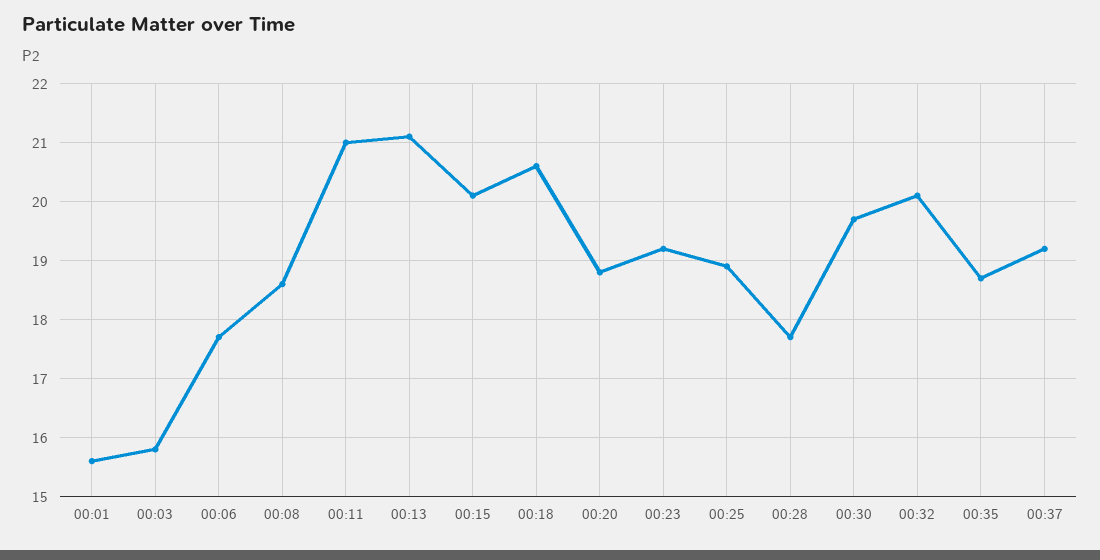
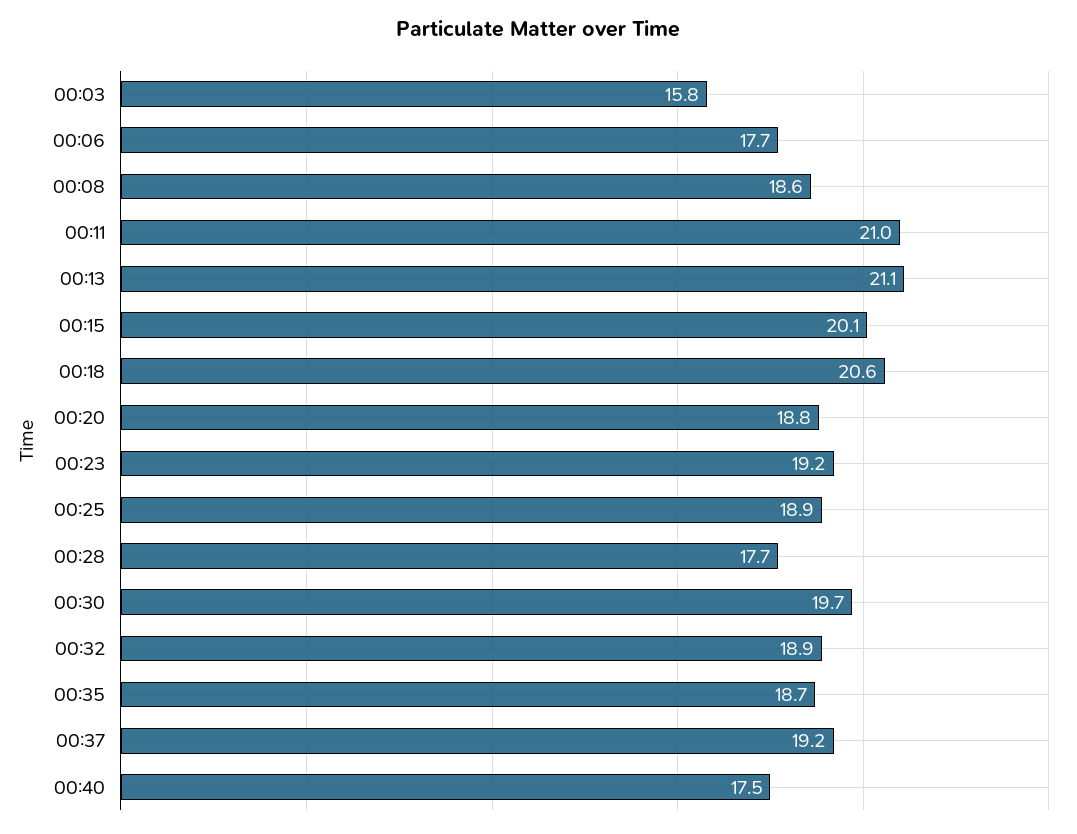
00:01: 15.5 -> none
00:32: 20 -> 18.9
00:40: none -> 17.5

